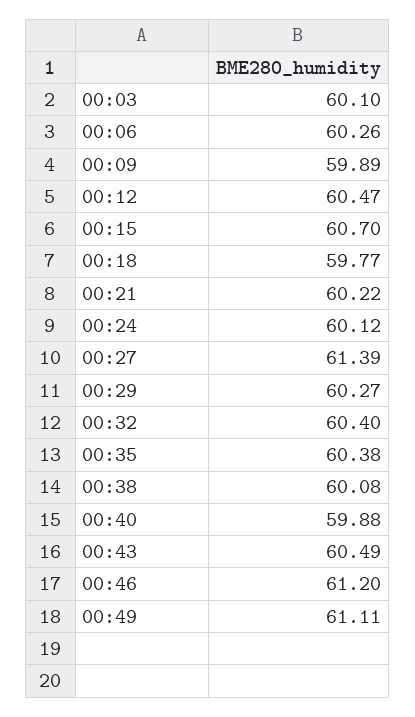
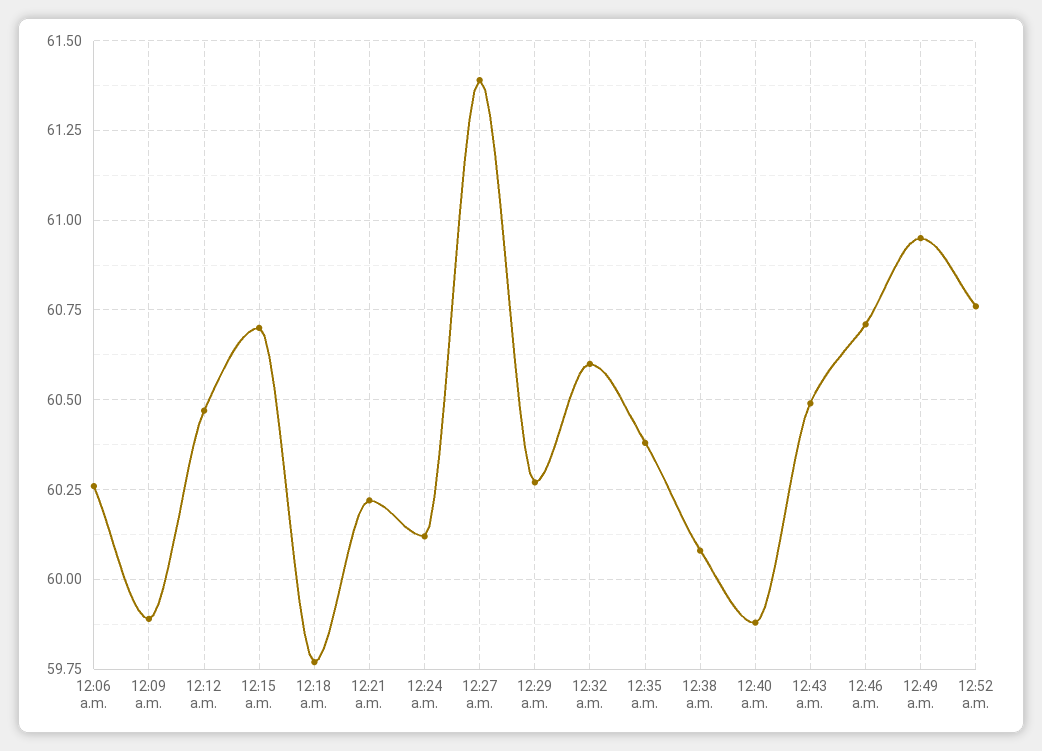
00:03: 60.1 -> none
00:32: 60.4 -> 60.6
00:46: 61.2 -> 60.7
00:49: 61.11 -> 60.95
12:52 a.m.: none -> 60.75

